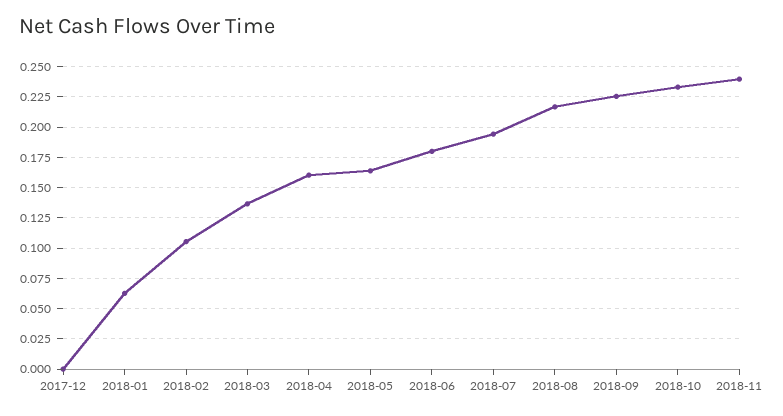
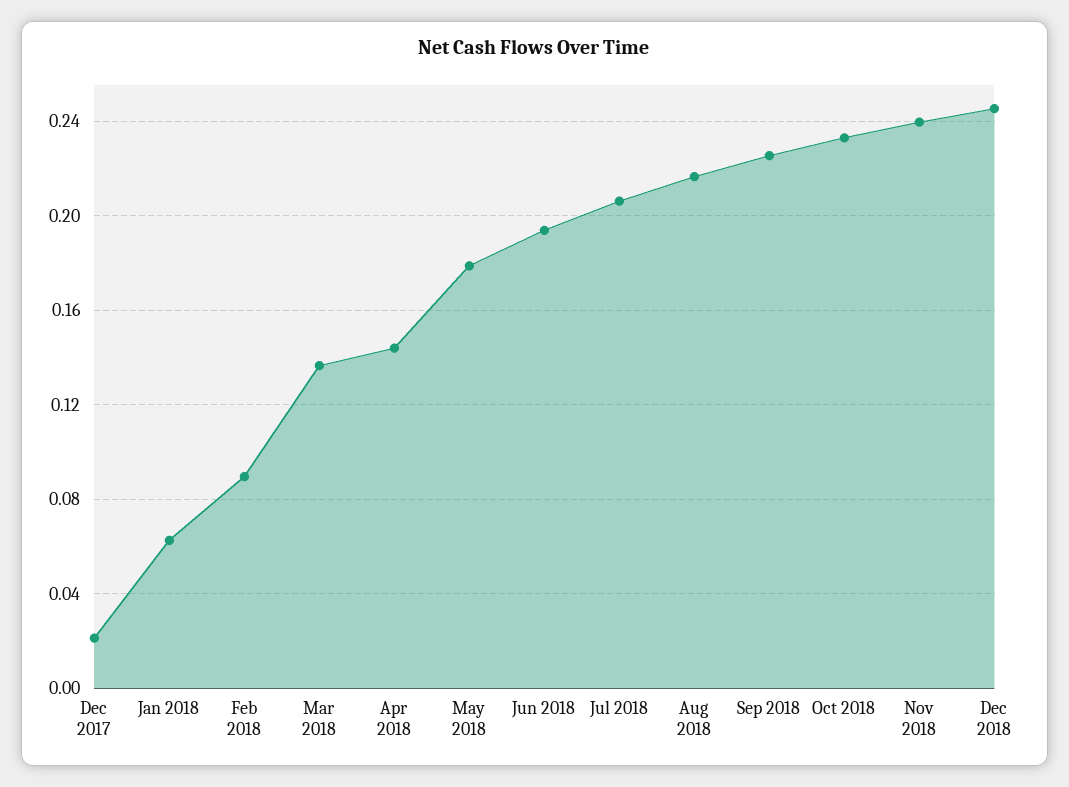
2017-12: 0 -> 0.02
2018-02: 0.105 -> 0.09
2018-04: 0.16 -> 0.145
2018-05: 0.165 -> 0.18
2018-06: 0.18 -> 0.195
2018-07: 0.195 -> 0.205
Dec 2018: none -> 0.245

